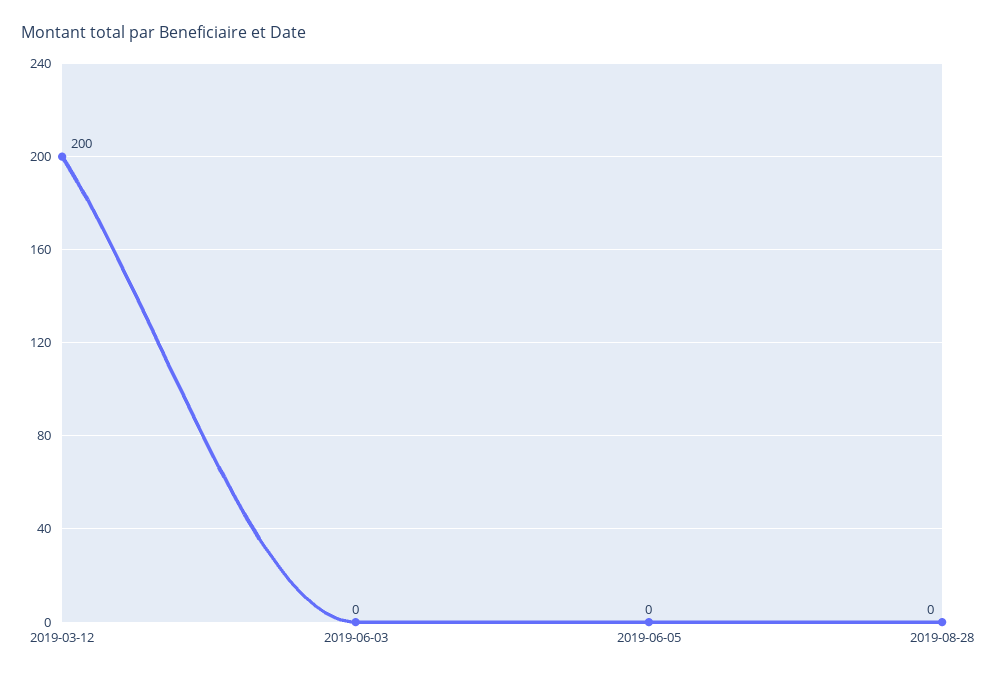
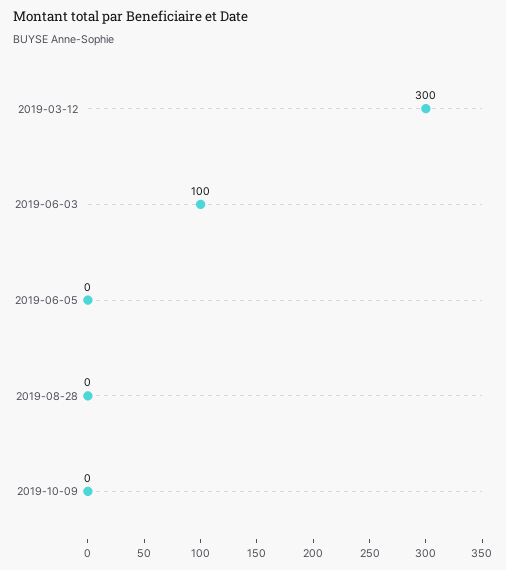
2019-03-12: 200 -> 300
2019-06-03: 0 -> 100
2019-10-09: none -> 0

